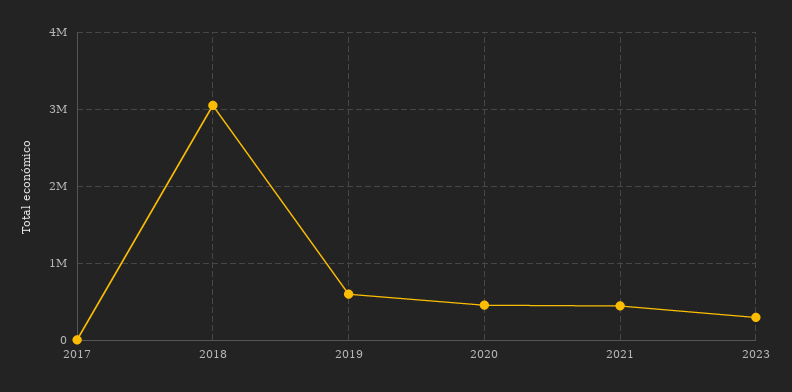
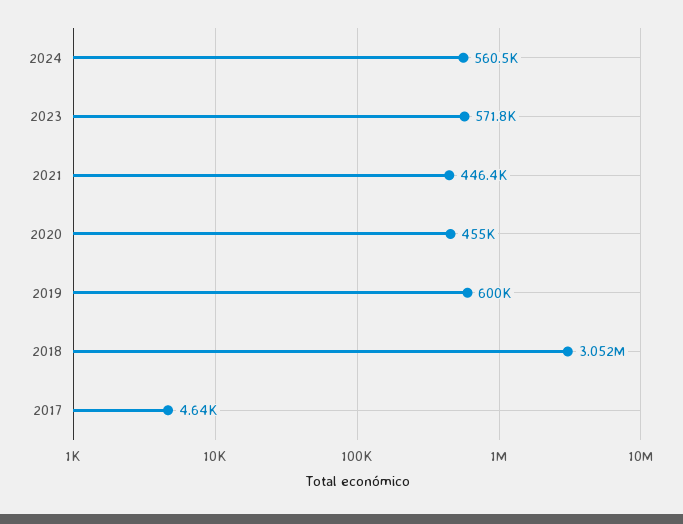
2023: 300000 -> 571800
2024: none -> 560500

